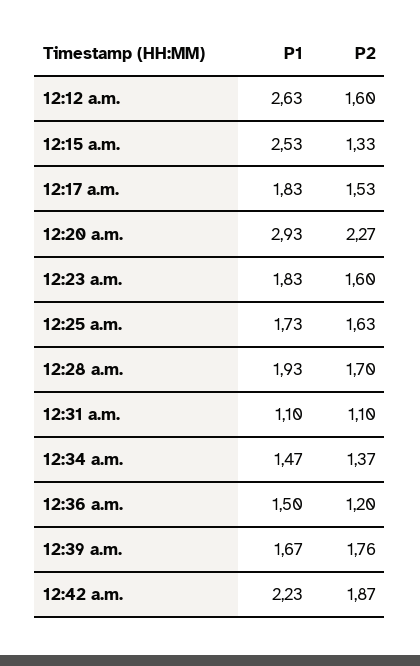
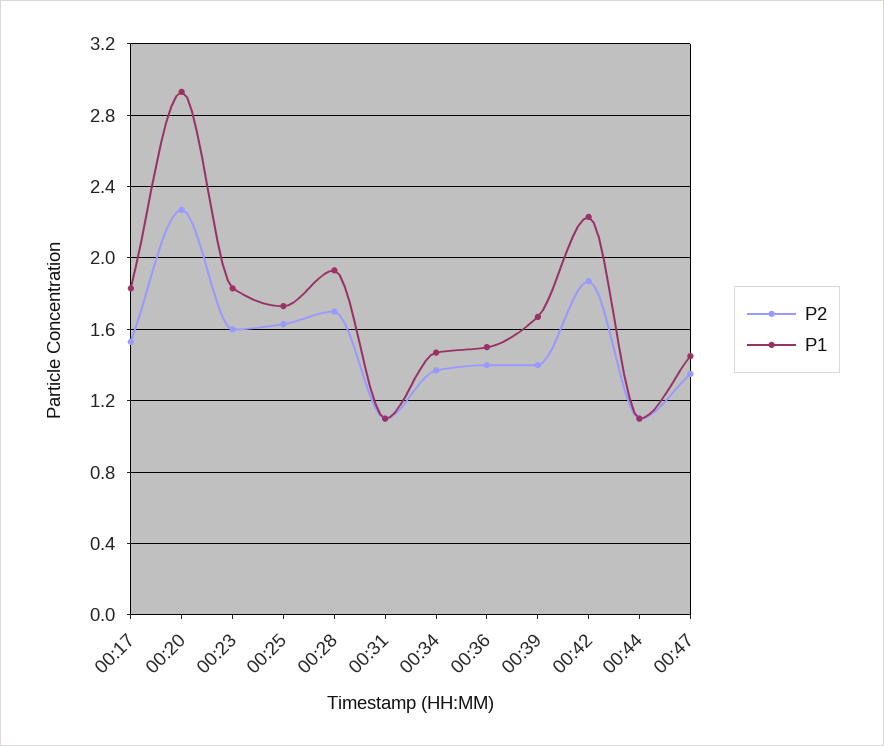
P1, 12:12 a.m.: 2.63 -> none
P2, 12:12 a.m.: 1.6 -> none
P1, 12:15 a.m.: 2.53 -> none
P2, 12:15 a.m.: 1.33 -> none
P2, 12:36 a.m.: 1.2 -> 1.4
P2, 12:39 a.m.: 1.76 -> 1.4
P2, 00:44: none -> 1.1
P1, 00:44: none -> 1.1
P2, 00:47: none -> 1.35
P1, 00:47: none -> 1.45

